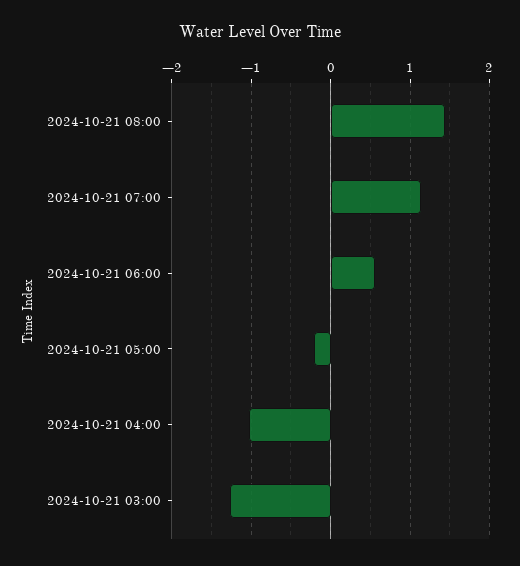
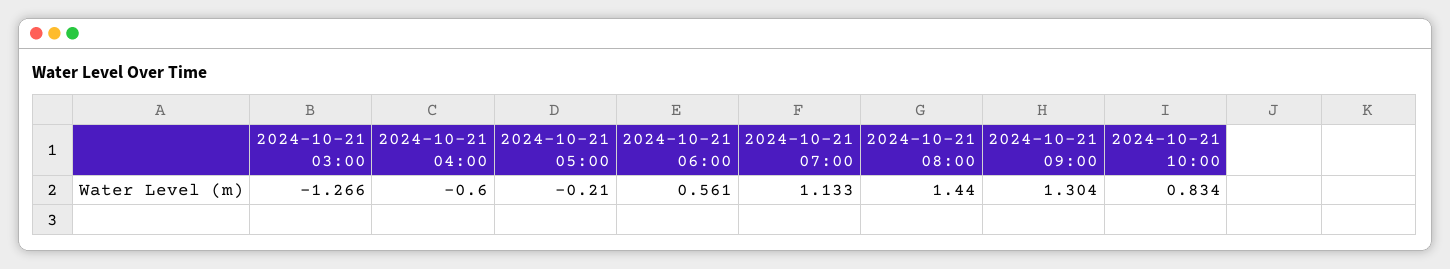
2024-10-21 04:00: -1 -> -0.6
2024-10-21 09:00: none -> 1.304
2024-10-21 10:00: none -> 0.834

